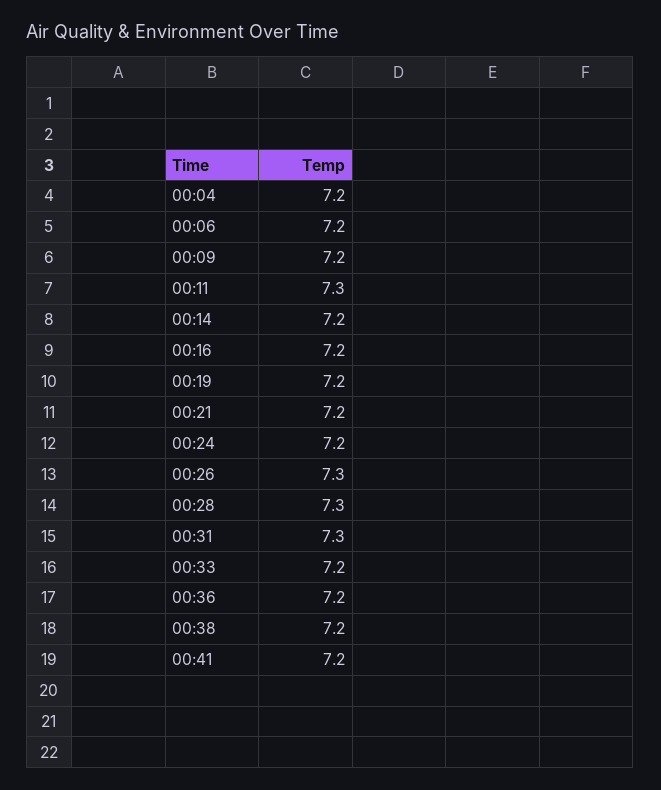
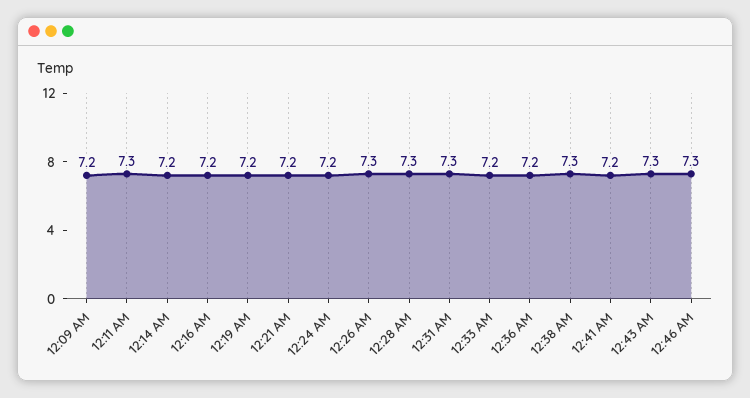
00:04: 7.2 -> none
00:06: 7.2 -> none
00:38: 7.2 -> 7.3
12:43 AM: none -> 7.3
12:46 AM: none -> 7.3

